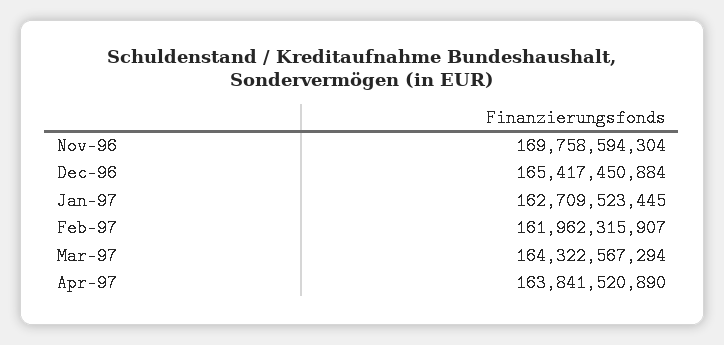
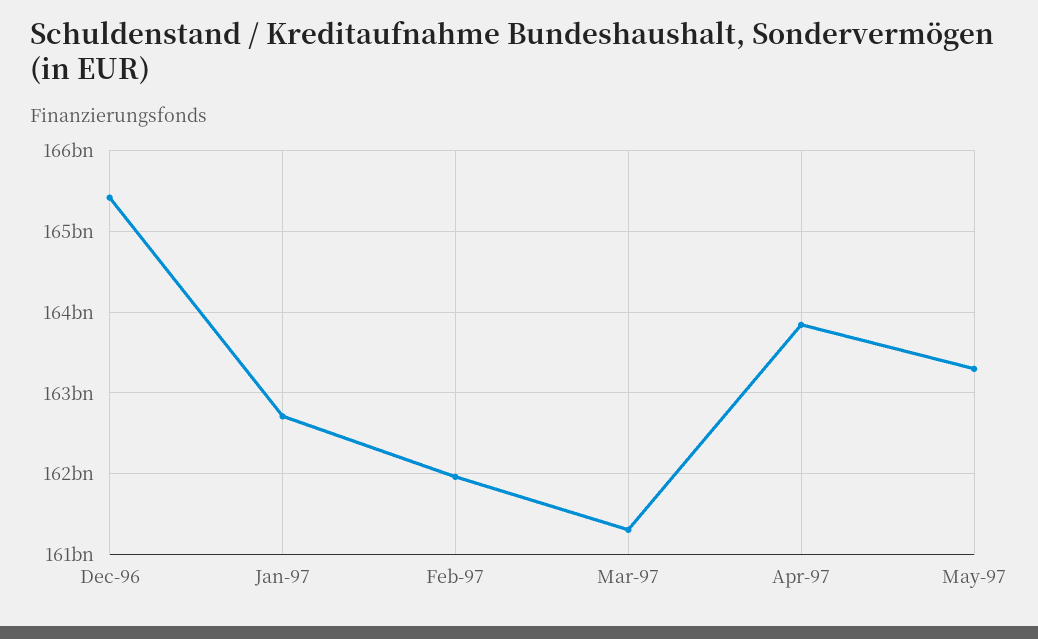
Nov-96: 169758594304 -> none
Mar-97: 164322567294 -> 161300000000
May-97: none -> 163300000000

